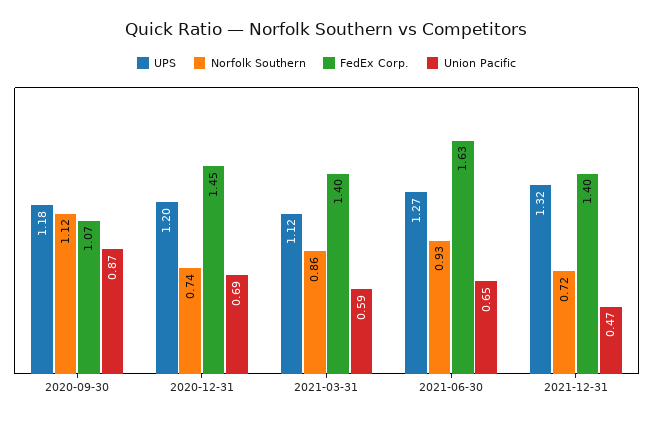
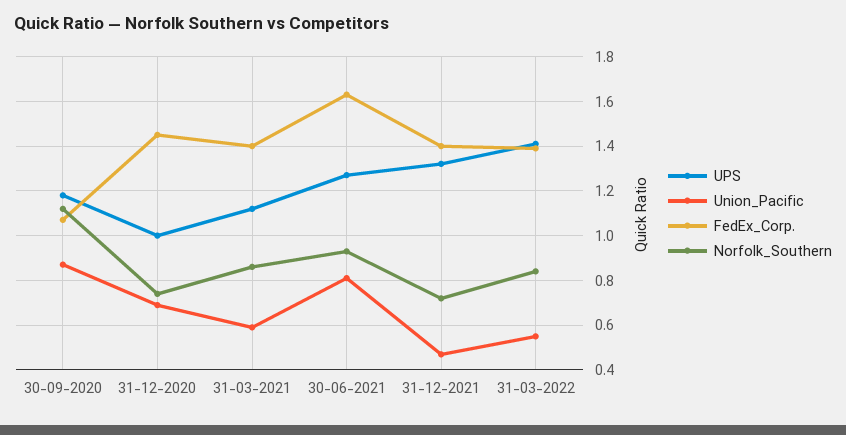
UPS, 2020-12-31: 1.2 -> 1
Union Pacific, 2021-06-30: 0.65 -> 0.8
UPS, 31-03-2022: none -> 1.4
Union Pacific, 31-03-2022: none -> 0.55
FedEx Corp., 31-03-2022: none -> 1.4
Norfolk Southern, 31-03-2022: none -> 0.85

